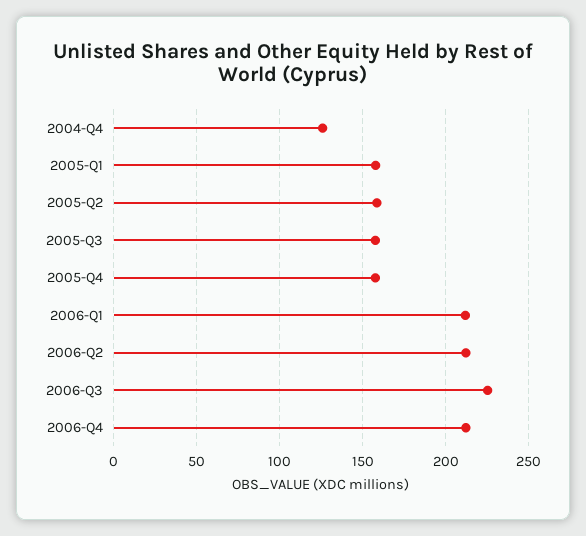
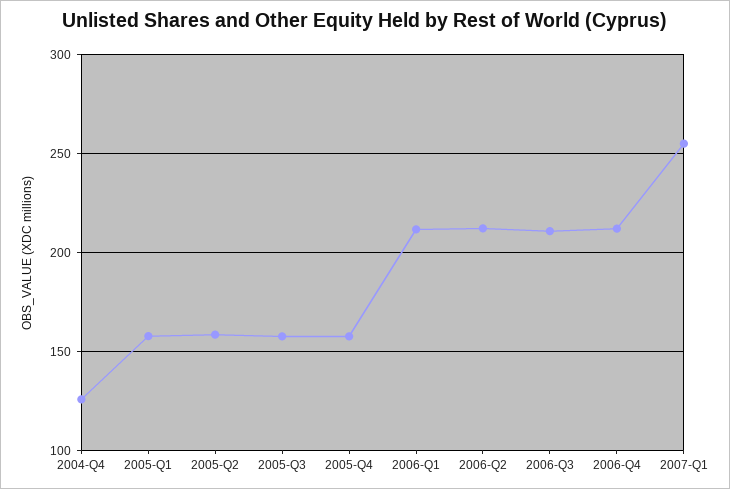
2006-Q3: 225 -> 210
2007-Q1: none -> 255

